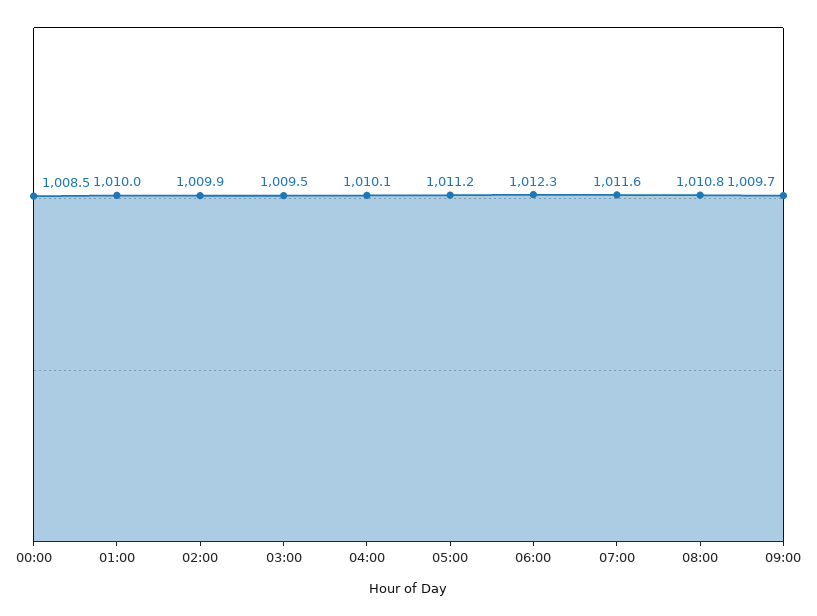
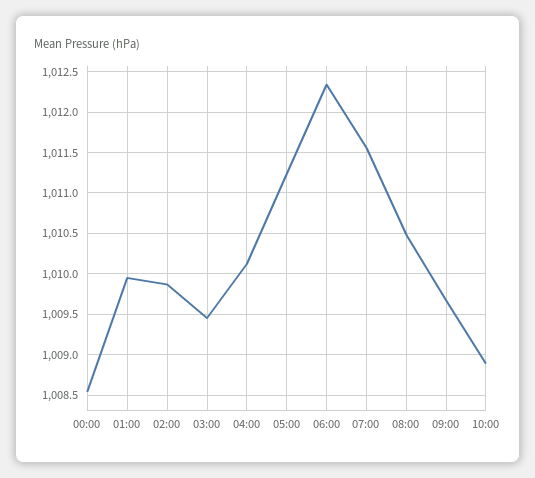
08:00: 1010.8 -> 1010.5
10:00: none -> 1008.9

